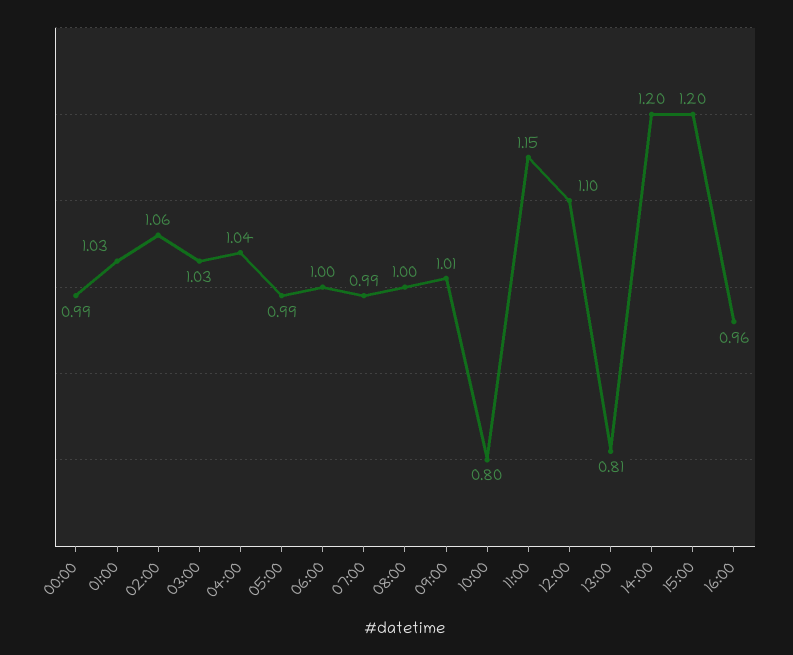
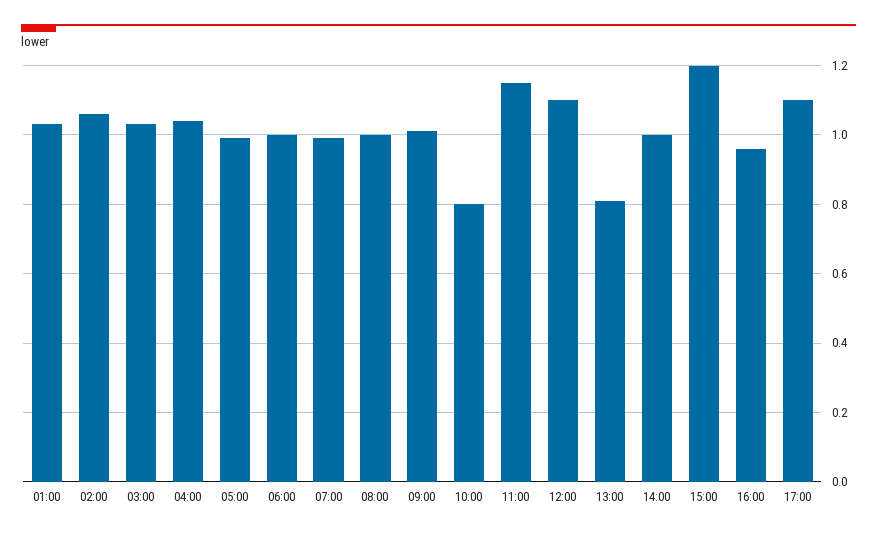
00:00: 0.99 -> none
14:00: 1.2 -> 1
17:00: none -> 1.1

